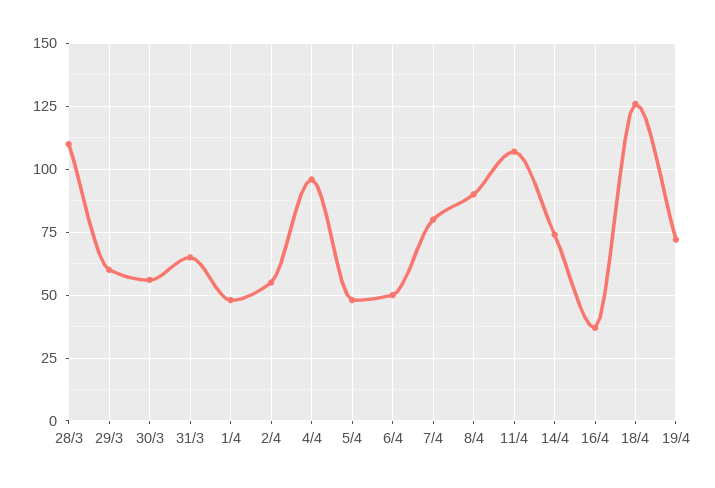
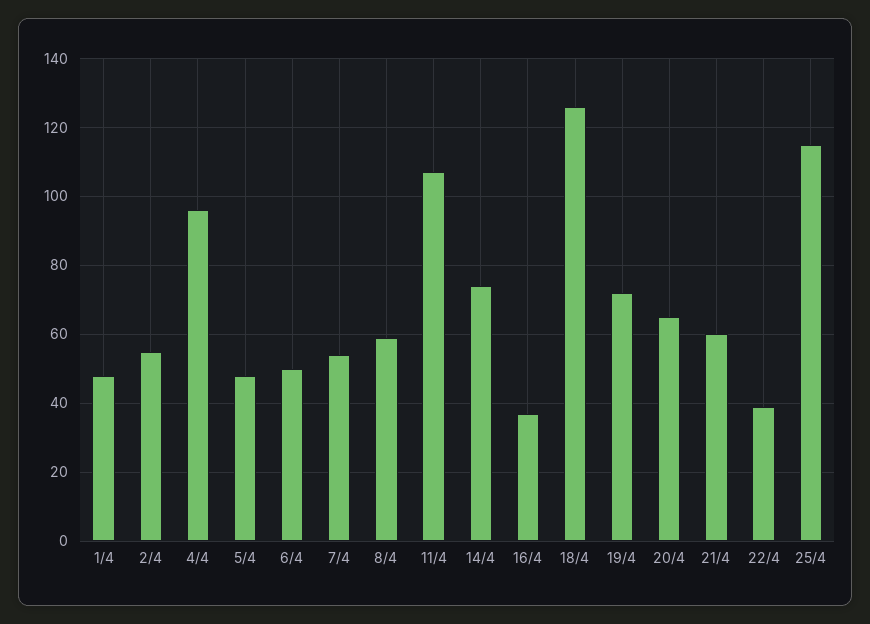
28/3: 110 -> none
29/3: 60 -> none
30/3: 55 -> none
31/3: 65 -> none
7/4: 80 -> 55
8/4: 90 -> 60
20/4: none -> 65
21/4: none -> 60
22/4: none -> 40
25/4: none -> 115

